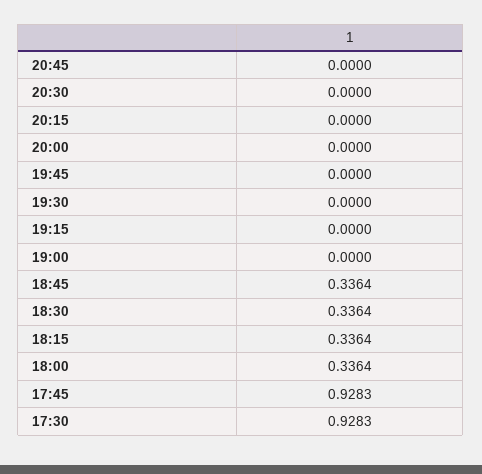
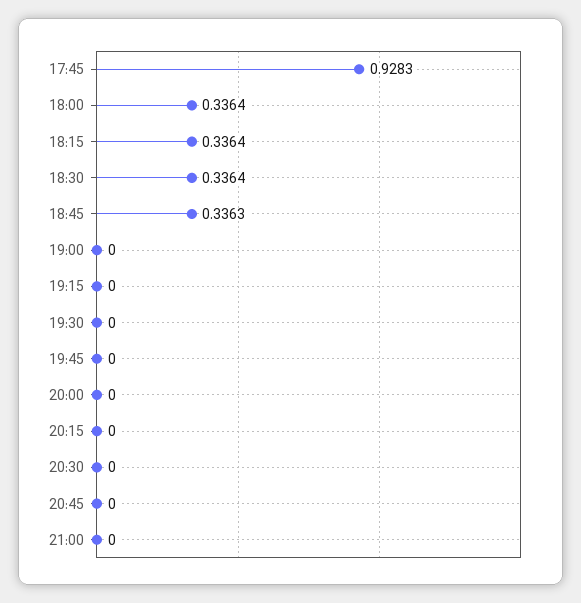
18:45: 0.3364 -> 0.3363
17:30: 0.9283 -> none
21:00: none -> 0

